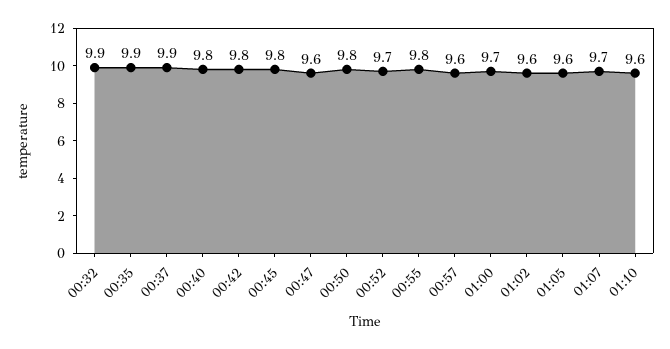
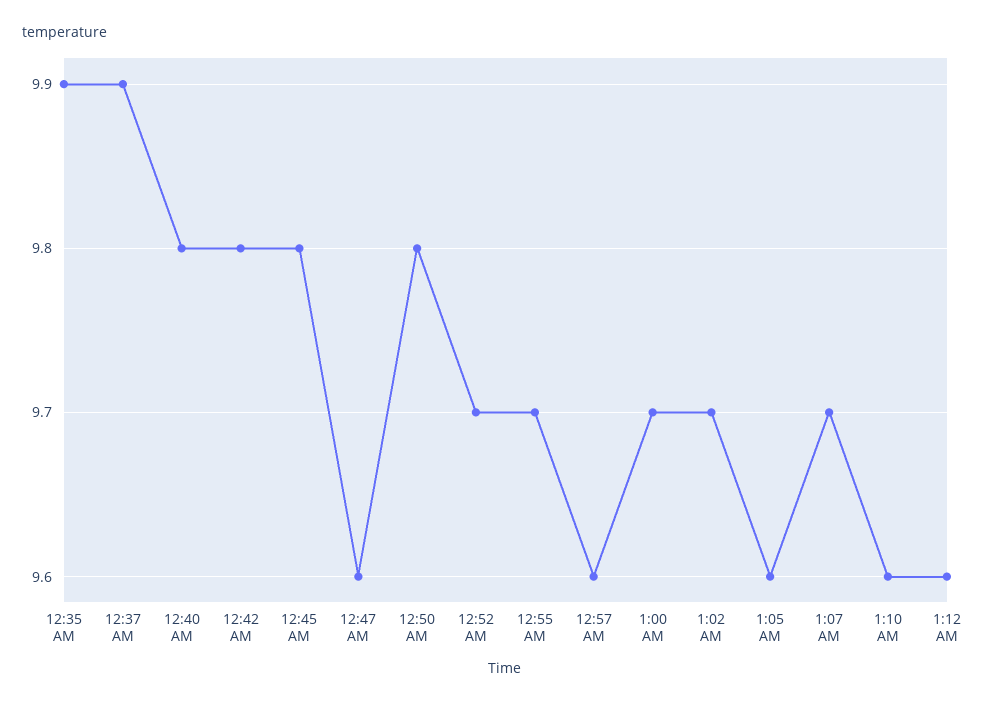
00:32: 9.9 -> none
00:55: 9.8 -> 9.7
01:02: 9.6 -> 9.7
1:12 AM: none -> 9.6

